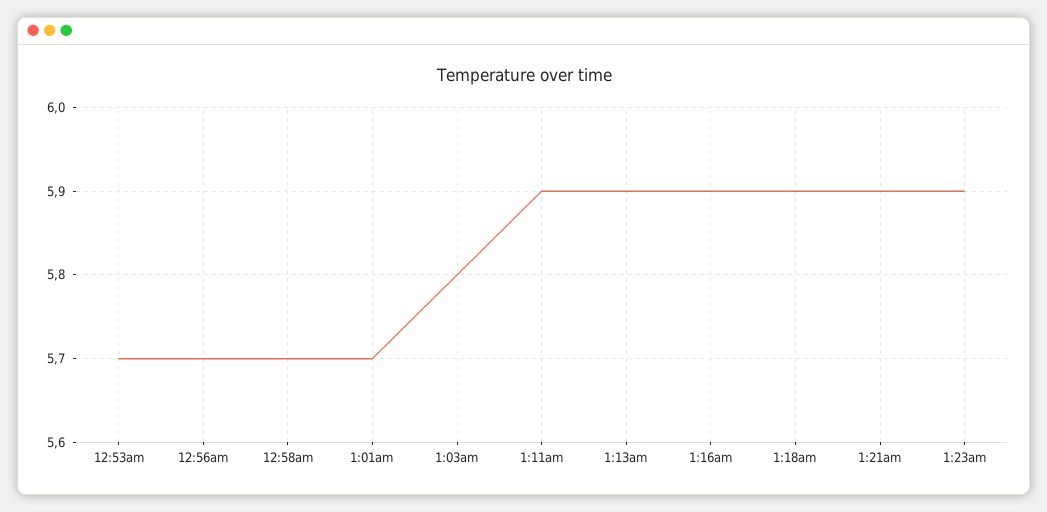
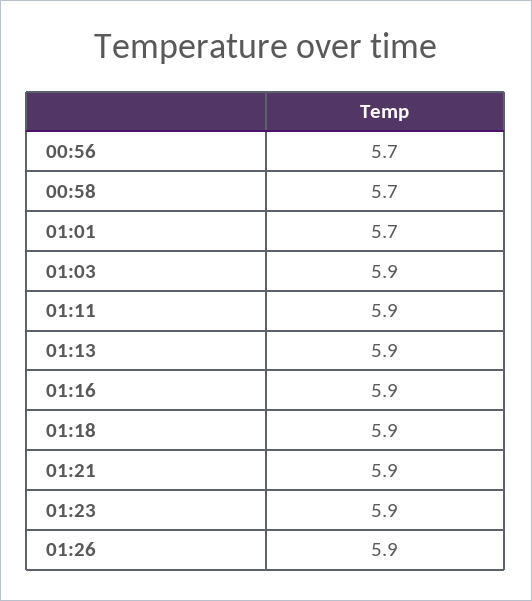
12:53am: 5.7 -> none
1:03am: 5.8 -> 5.9
01:26: none -> 5.9

